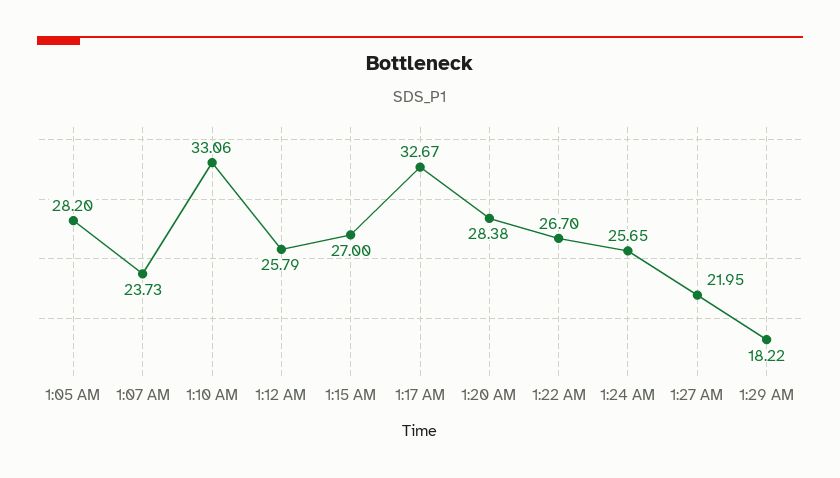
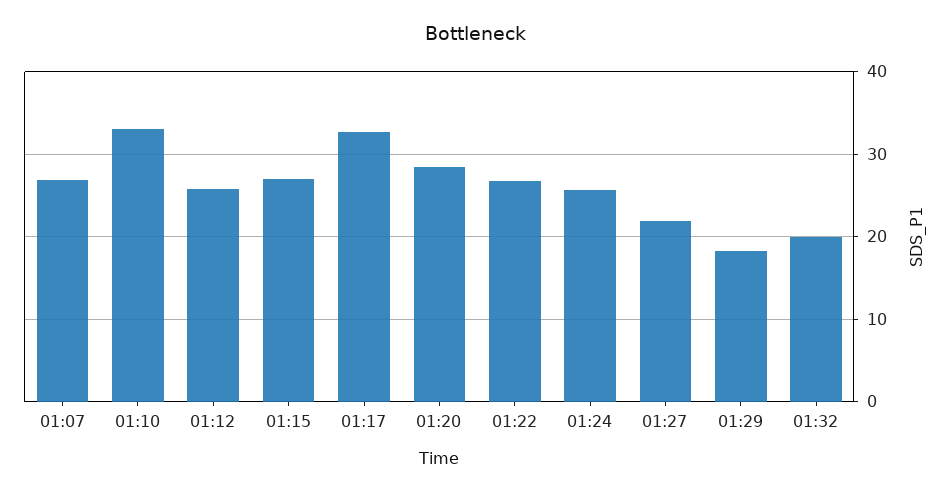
1:05 AM: 28.2 -> none
1:07 AM: 23.73 -> 27
01:32: none -> 20

